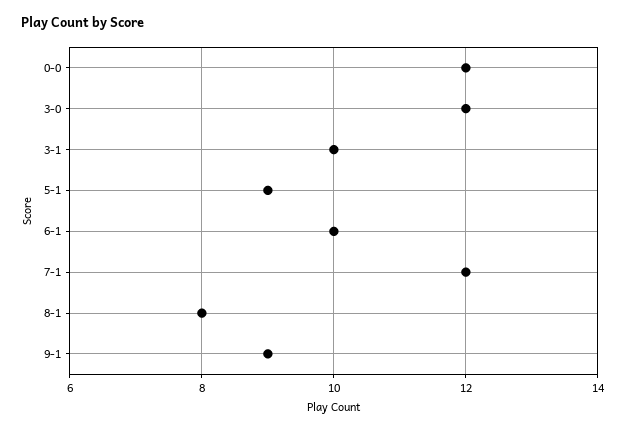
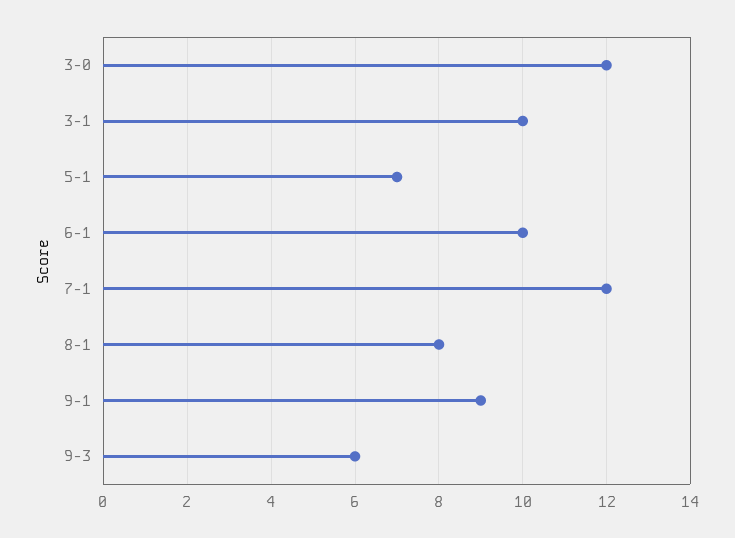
0-0: 12 -> none
5-1: 9 -> 7
9-3: none -> 6

